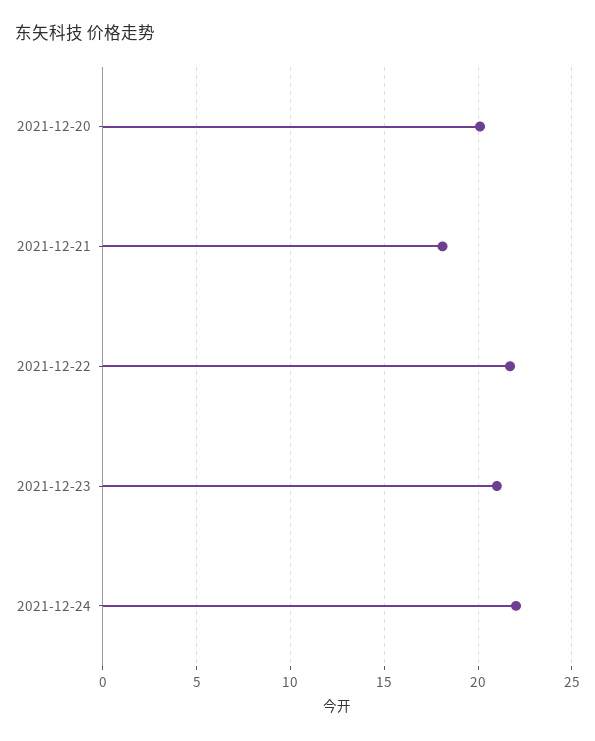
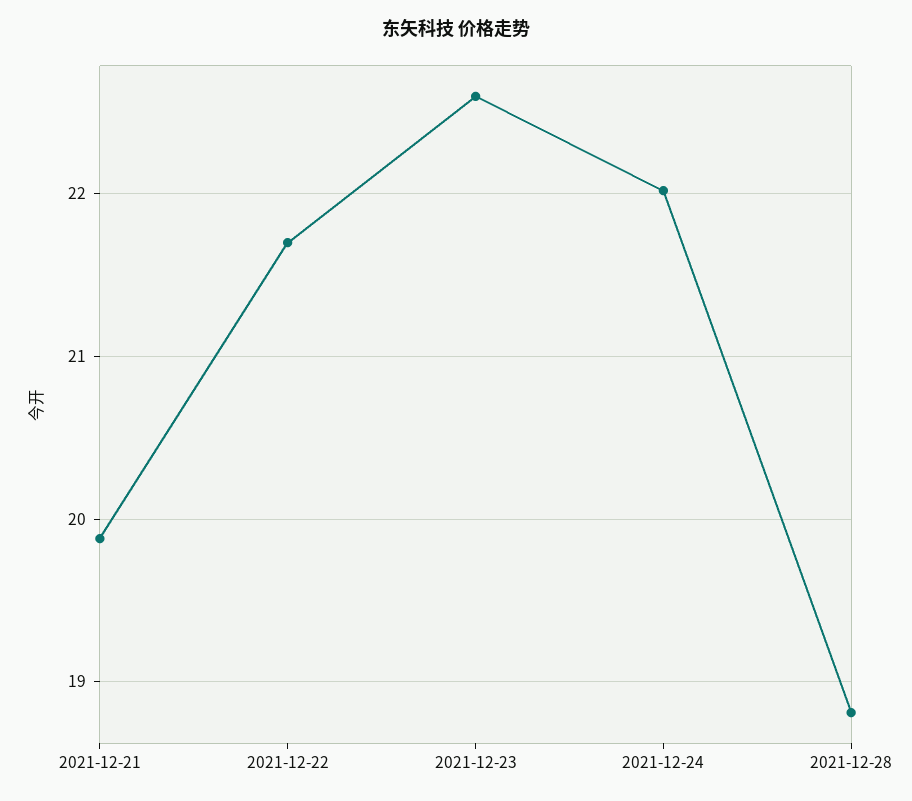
2021-12-20: 20 -> none
2021-12-21: 18 -> 19.9
2021-12-23: 21 -> 22.6
2021-12-28: none -> 18.8

